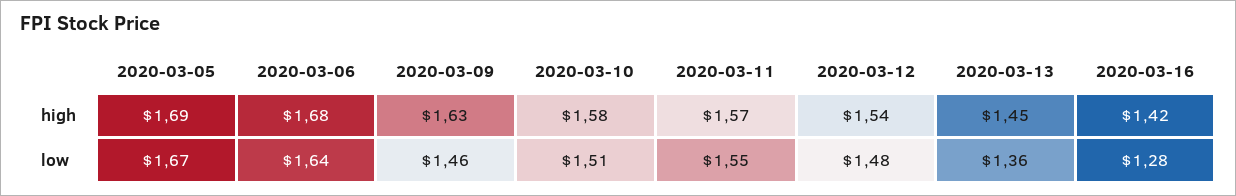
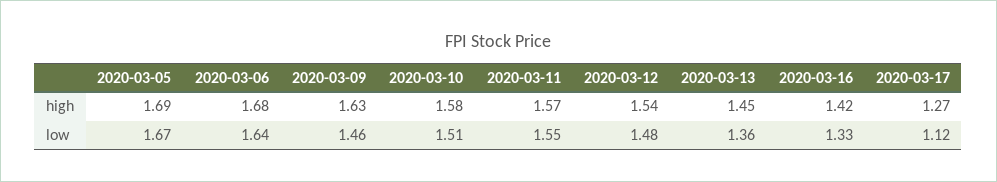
2020-03-16, low: 1.28 -> 1.33
2020-03-17, high: none -> 1.27
2020-03-17, low: none -> 1.12

